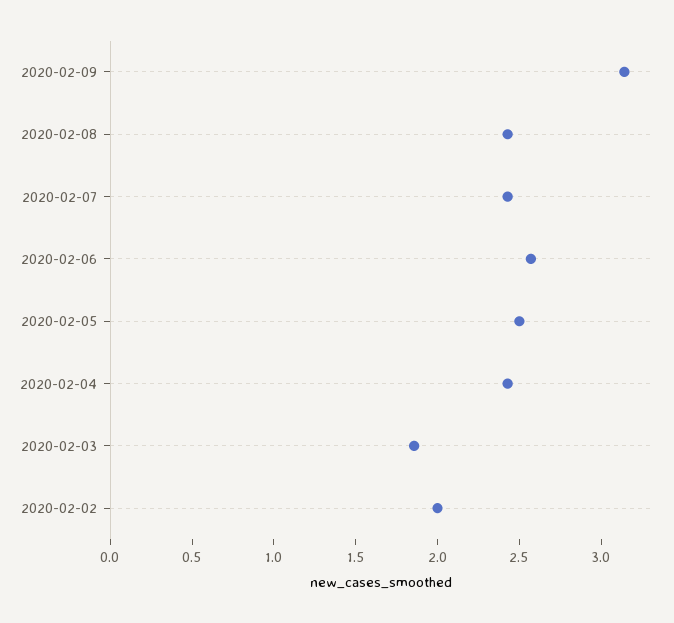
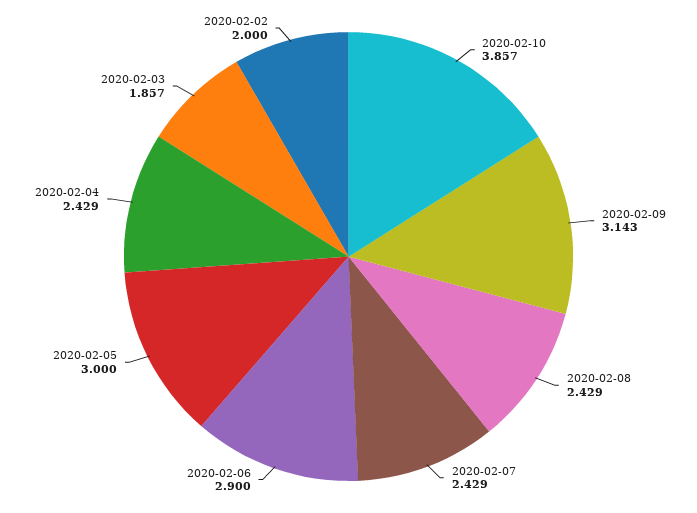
2020-02-06: 2.6 -> 2.9
2020-02-05: 2.5 -> 3
2020-02-10: none -> 3.857

